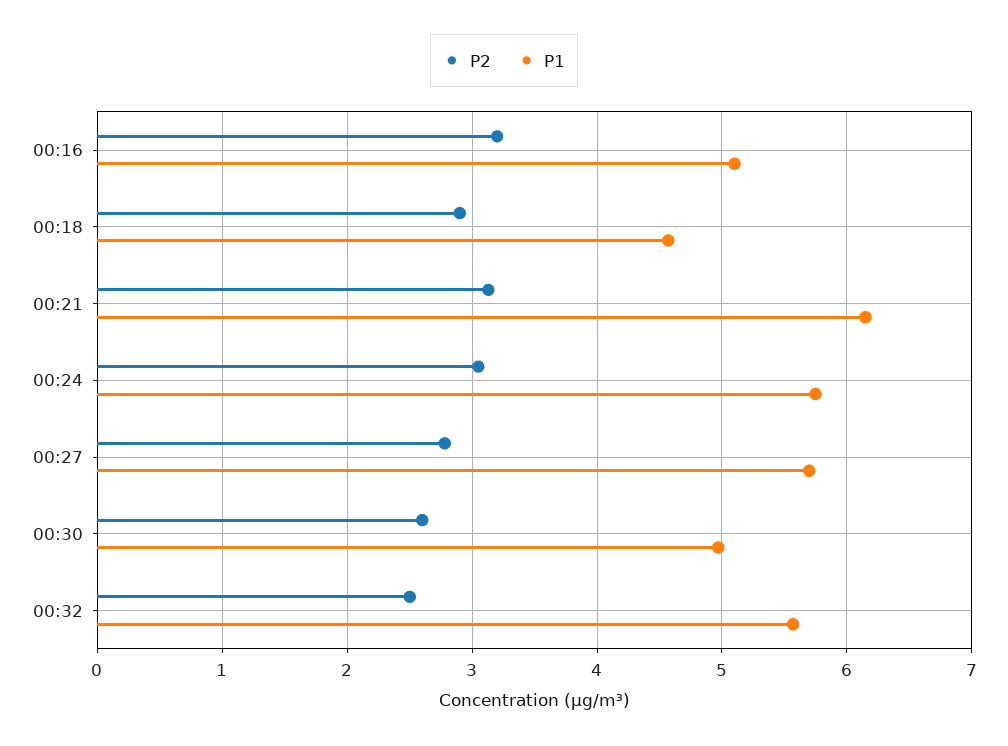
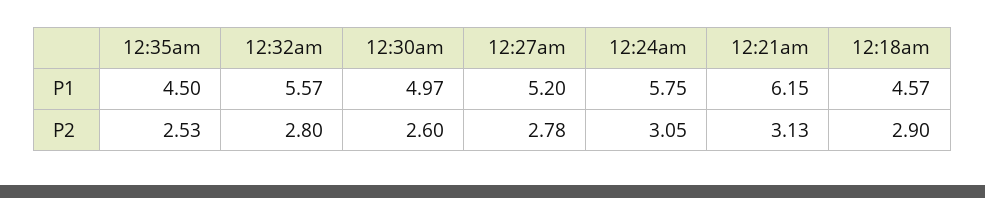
P2, 00:16: 3.2 -> none
P1, 00:16: 5.1 -> none
P1, 00:27: 5.7 -> 5.2
P2, 00:32: 2.5 -> 2.8
P1, 12:35am: none -> 4.5
P2, 12:35am: none -> 2.53

